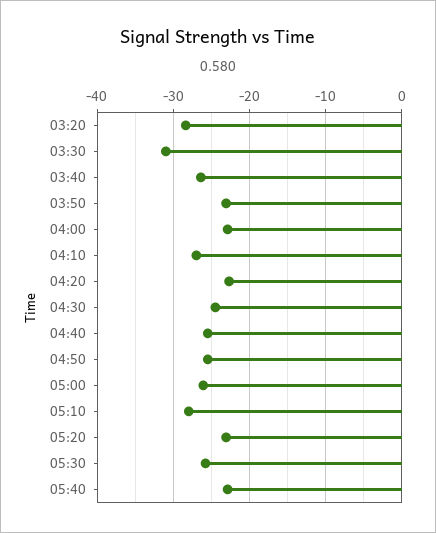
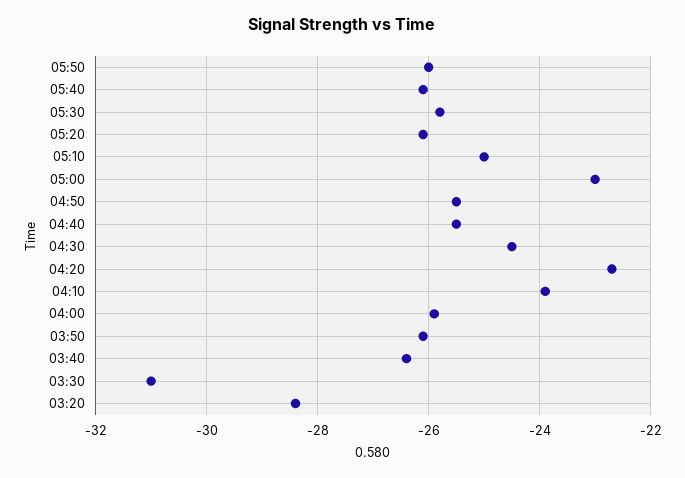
03:50: -23 -> -26
04:00: -23 -> -26
04:10: -27 -> -24
05:00: -26 -> -23
05:10: -28 -> -25
05:20: -23 -> -26
05:40: -23 -> -26
05:50: none -> -26

